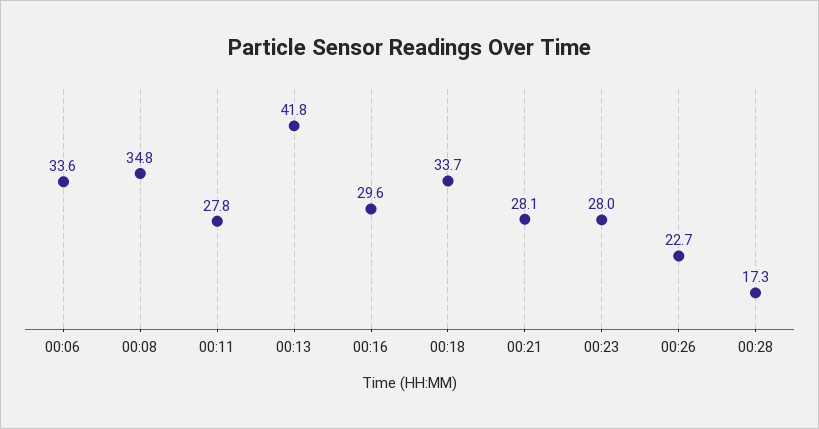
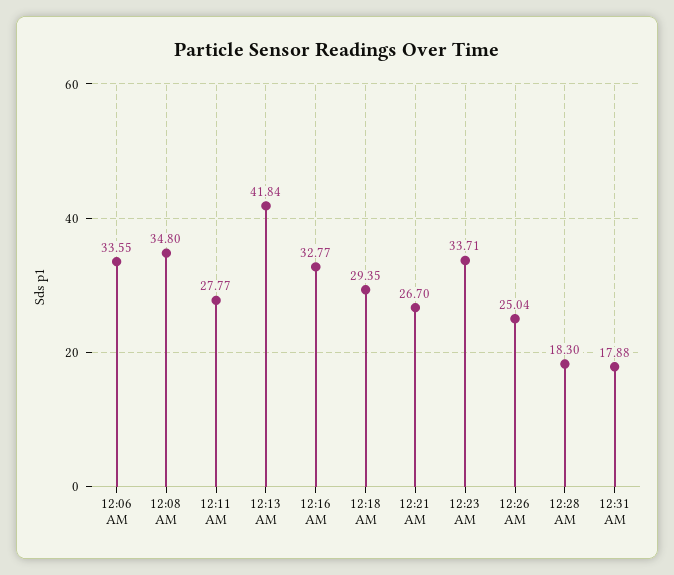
00:16: 29.6 -> 32.77
00:18: 33.7 -> 29.35
00:21: 28.1 -> 26.7
00:23: 28 -> 33.71
00:26: 22.7 -> 25.04
00:28: 17.3 -> 18.3
12:31 AM: none -> 17.88

